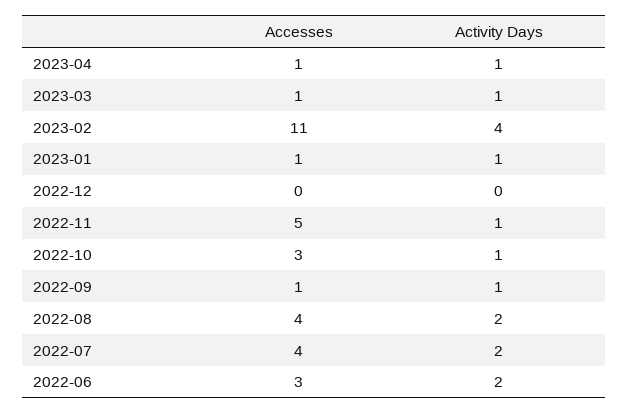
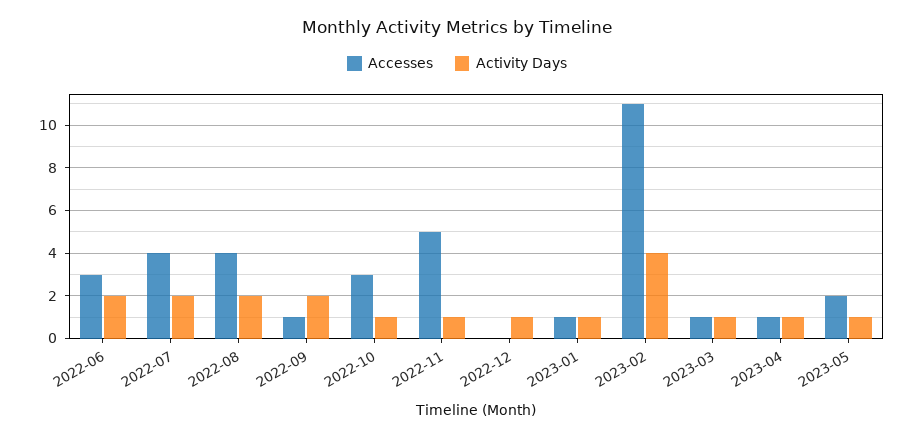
Activity Days, 2022-12: 0 -> 1
Activity Days, 2022-09: 1 -> 2
Accesses, 2023-05: none -> 2
Activity Days, 2023-05: none -> 1

